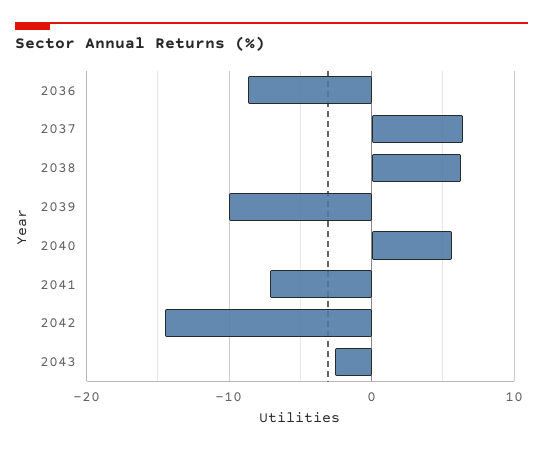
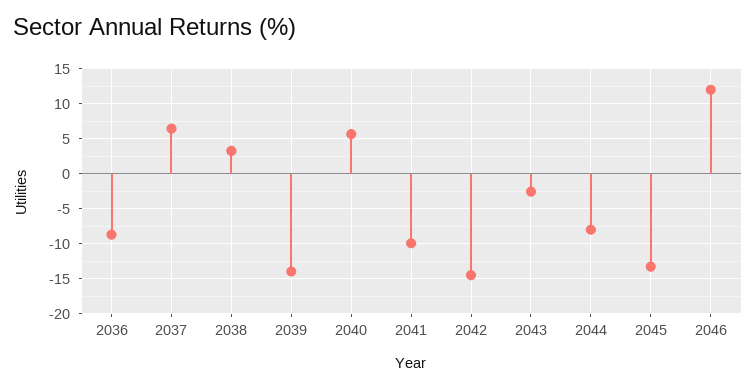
2038: 6 -> 3
2039: -10 -> -14
2041: -7 -> -10
2044: none -> -8
2045: none -> -13
2046: none -> 12

